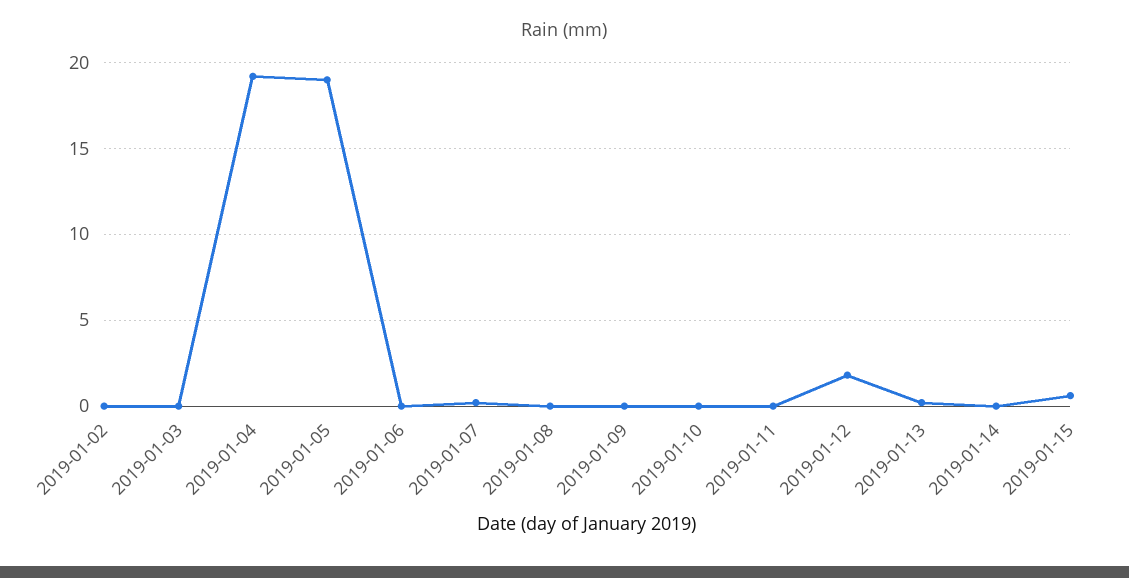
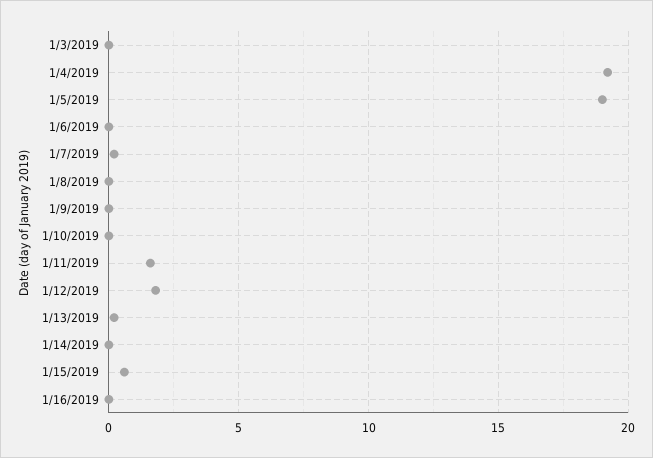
2019-01-02: 0 -> none
2019-01-11: 0 -> 1.5
1/16/2019: none -> 0

